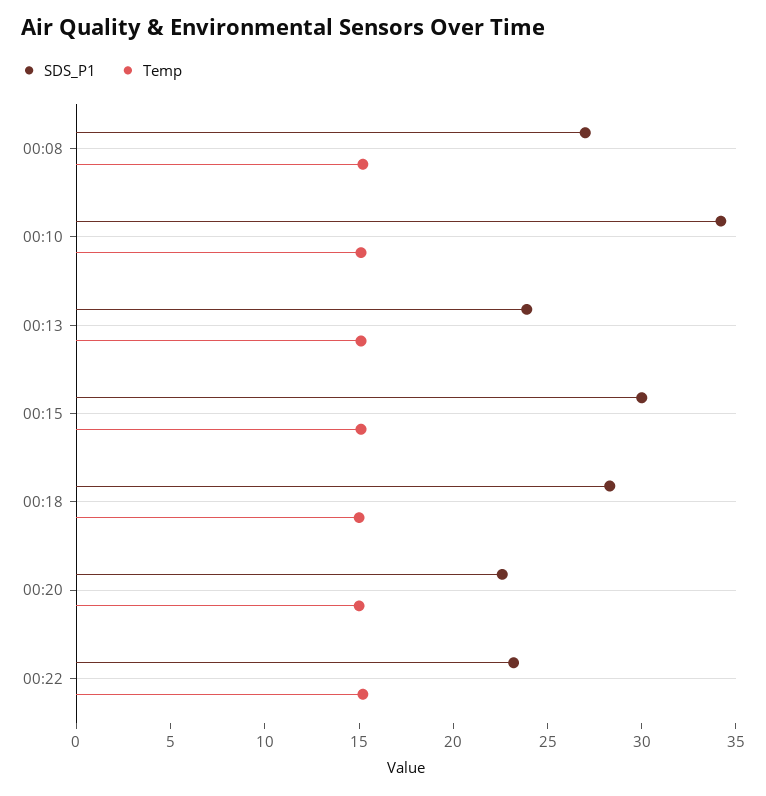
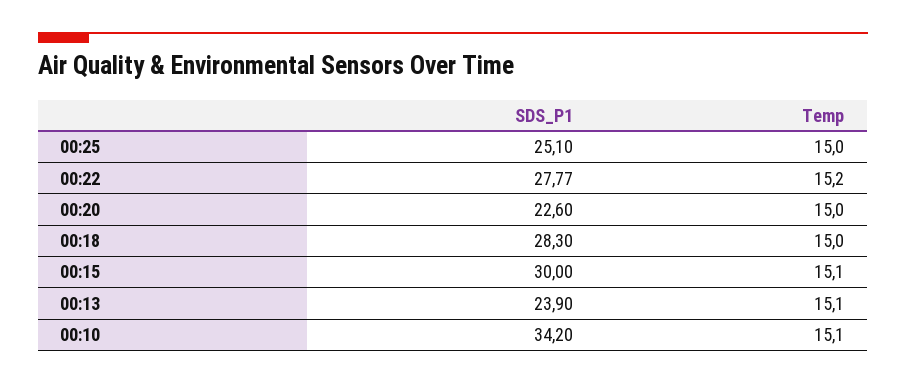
SDS_P1, 00:08: 27 -> none
Temp, 00:08: 15 -> none
SDS_P1, 00:22: 23 -> 27.77
SDS_P1, 00:25: none -> 25.1
Temp, 00:25: none -> 15

